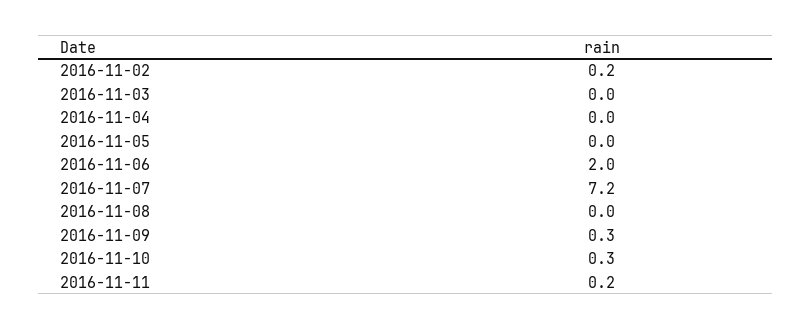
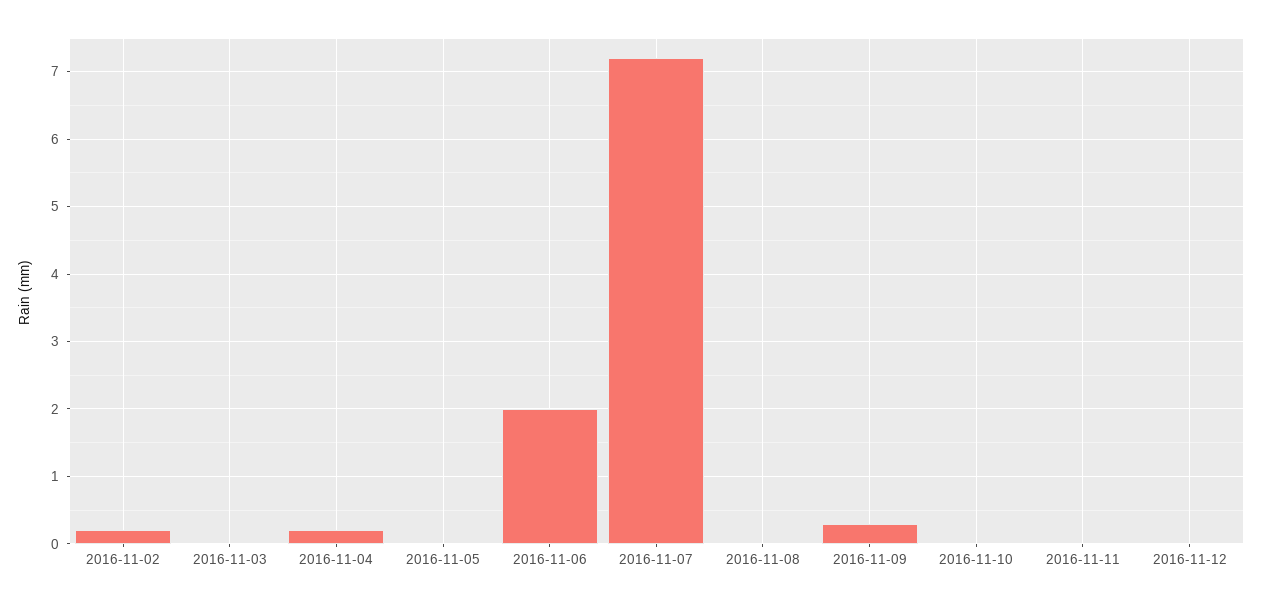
2016-11-04: 0 -> 0.2
2016-11-10: 0.3 -> 0
2016-11-11: 0.2 -> 0
2016-11-12: none -> 0

